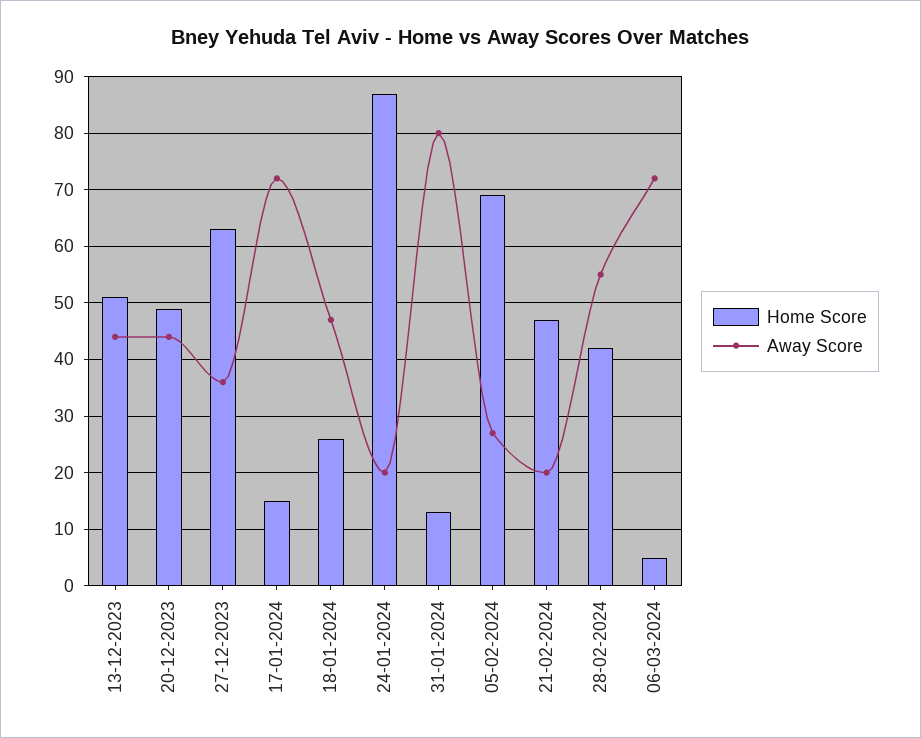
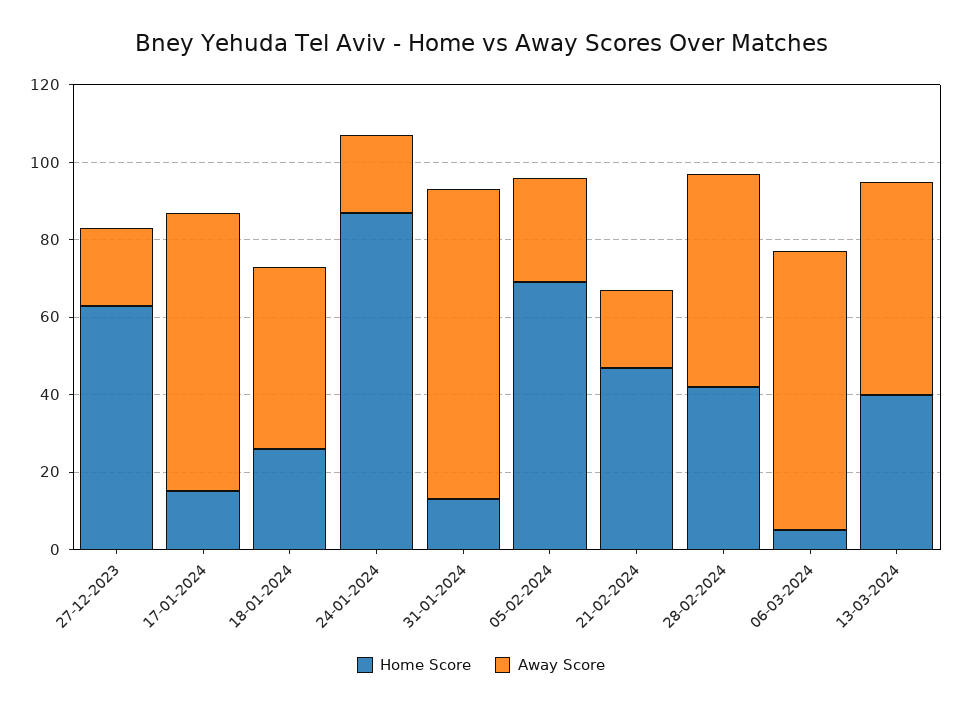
Home Score, 13-12-2023: 50 -> none
Away Score, 13-12-2023: 45 -> none
Home Score, 20-12-2023: 50 -> none
Away Score, 20-12-2023: 45 -> none
Away Score, 27-12-2023: 35 -> 20
Home Score, 13-03-2024: none -> 40
Away Score, 13-03-2024: none -> 55

